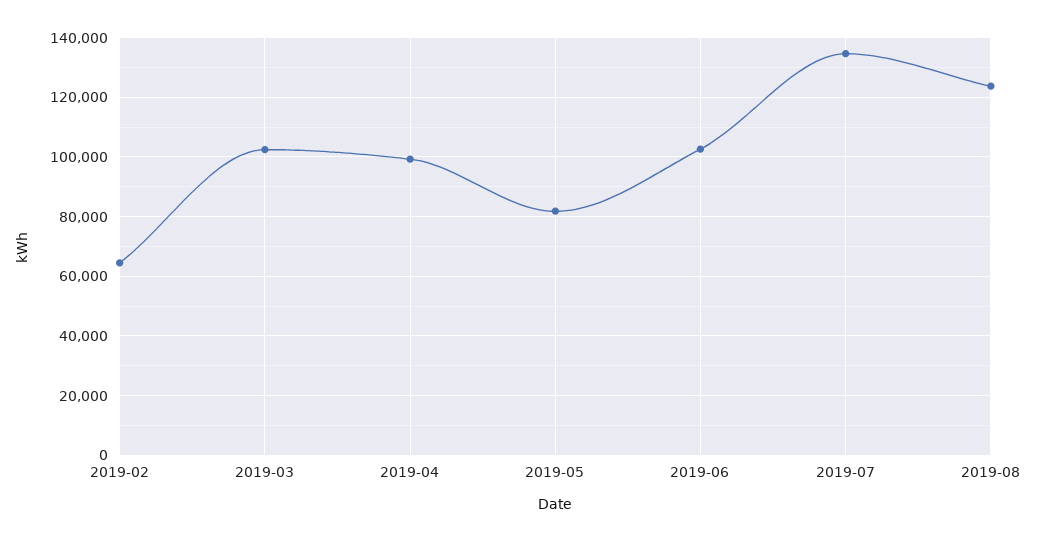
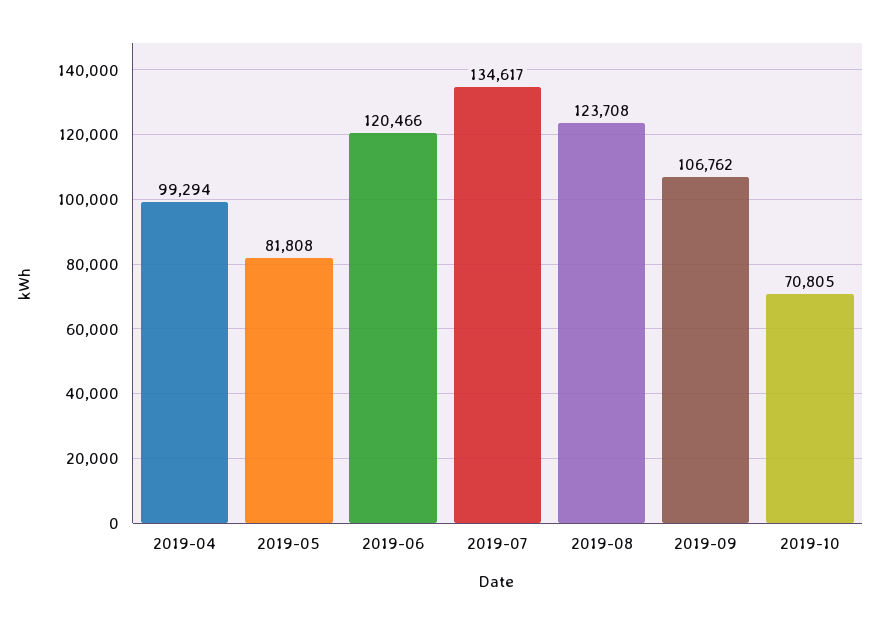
2019-02: 65000 -> none
2019-03: 102500 -> none
2019-06: 102500 -> 120466
2019-09: none -> 106762
2019-10: none -> 70805

